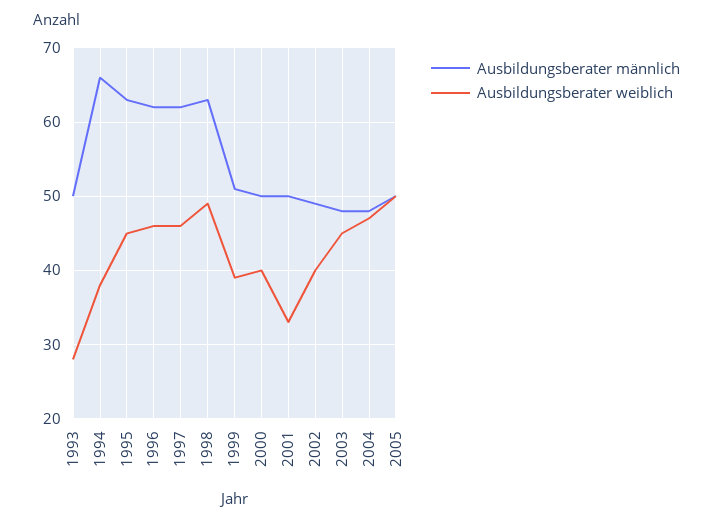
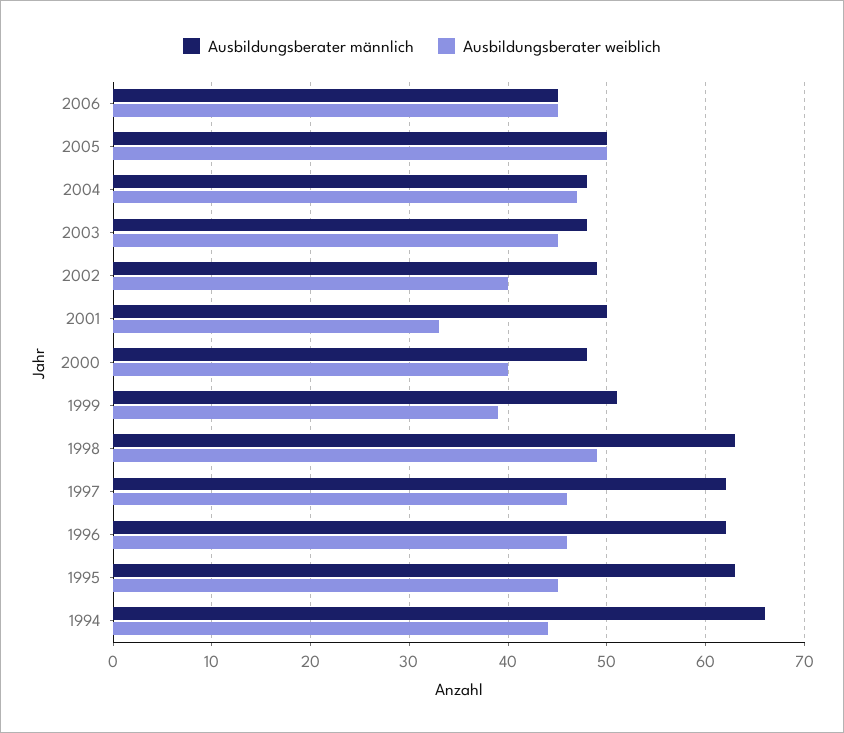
Ausbildungsberater männlich, 1993: 50 -> none
Ausbildungsberater weiblich, 1993: 28 -> none
Ausbildungsberater weiblich, 1994: 38 -> 44
Ausbildungsberater männlich, 2000: 50 -> 48
Ausbildungsberater männlich, 2006: none -> 45
Ausbildungsberater weiblich, 2006: none -> 45

